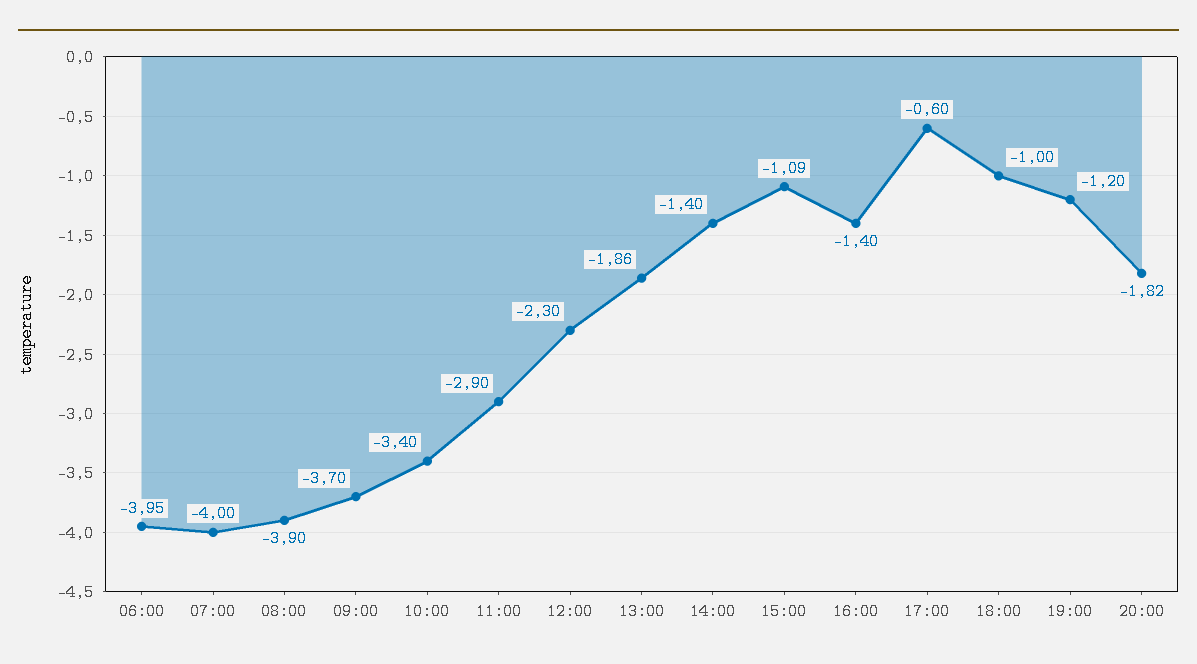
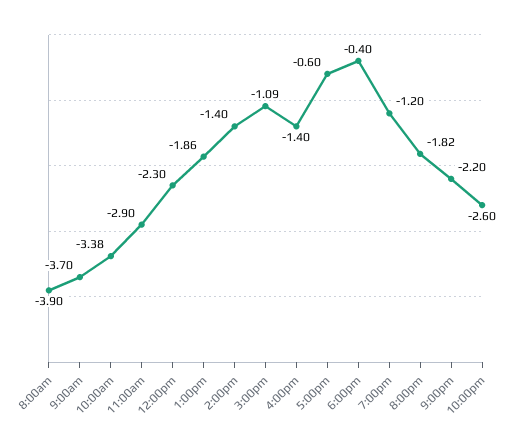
06:00: -3.95 -> none
07:00: -4 -> none
10:00: -3.4 -> -3.38
18:00: -1 -> -0.4
9:00pm: none -> -2.2
10:00pm: none -> -2.6

